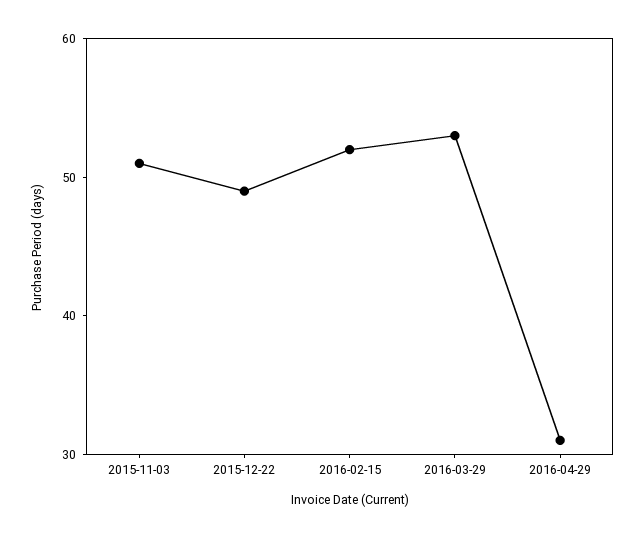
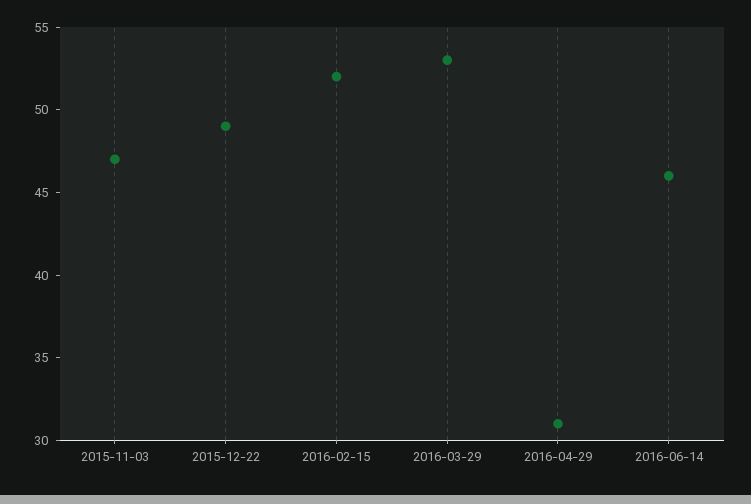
2015-11-03: 51 -> 47
2016-06-14: none -> 46

